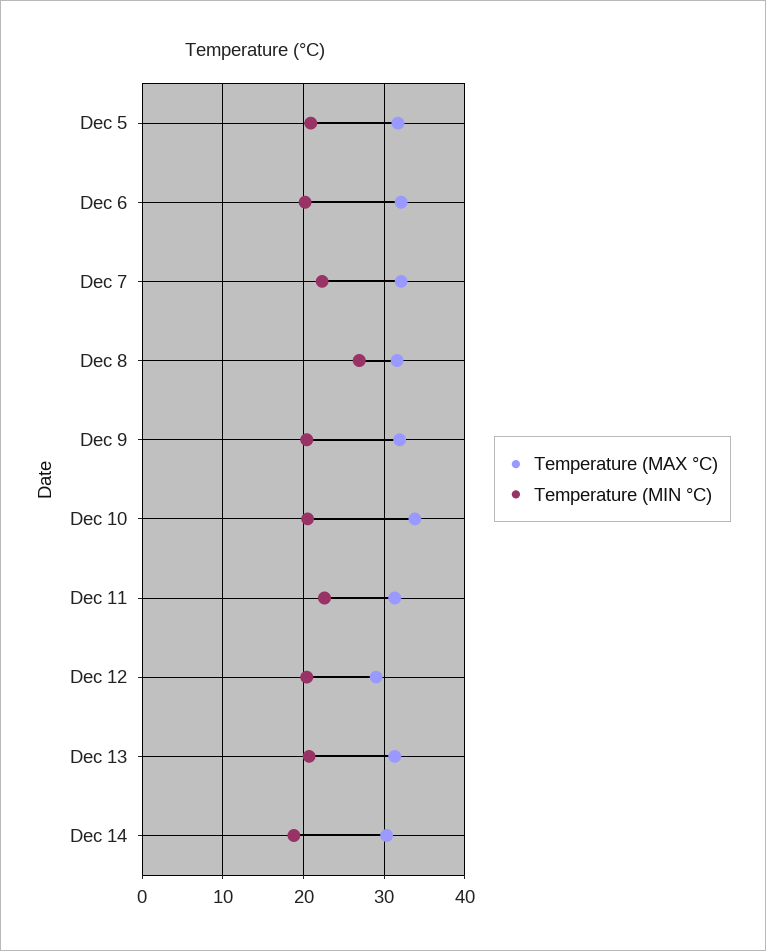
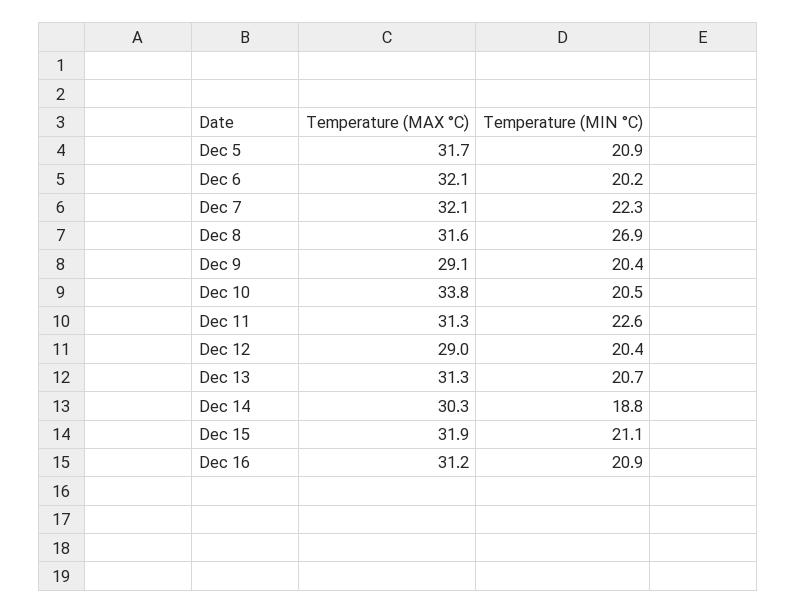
Temperature (MAX °C), Dec 9: 32 -> 29.1
Temperature (MAX °C), Dec 15: none -> 31.9
Temperature (MIN °C), Dec 15: none -> 21.1
Temperature (MAX °C), Dec 16: none -> 31.2
Temperature (MIN °C), Dec 16: none -> 20.9

